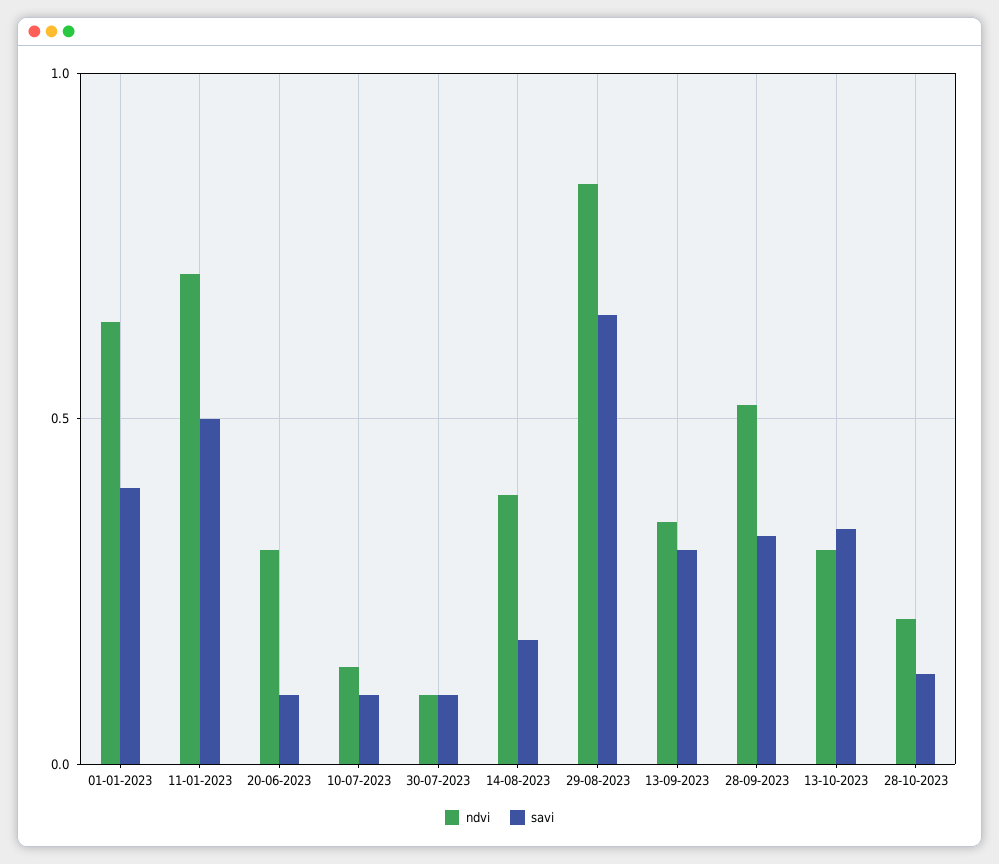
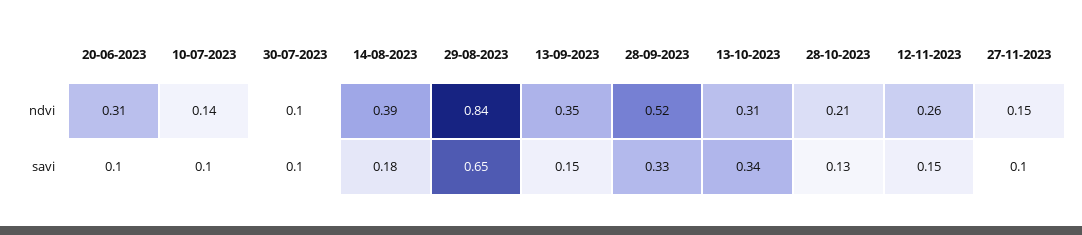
ndvi, 01-01-2023: 0.65 -> none
savi, 01-01-2023: 0.4 -> none
ndvi, 11-01-2023: 0.7 -> none
savi, 11-01-2023: 0.5 -> none
savi, 13-09-2023: 0.3 -> 0.15
ndvi, 12-11-2023: none -> 0.26
ndvi, 27-11-2023: none -> 0.15
savi, 12-11-2023: none -> 0.15
savi, 27-11-2023: none -> 0.1

